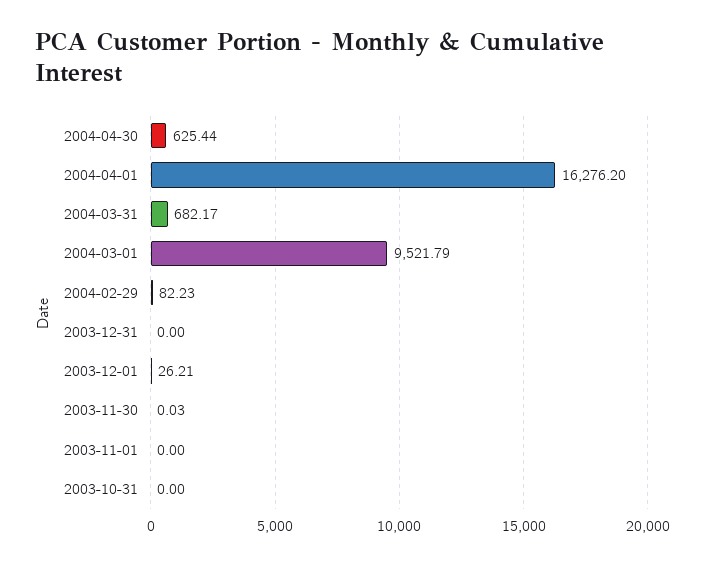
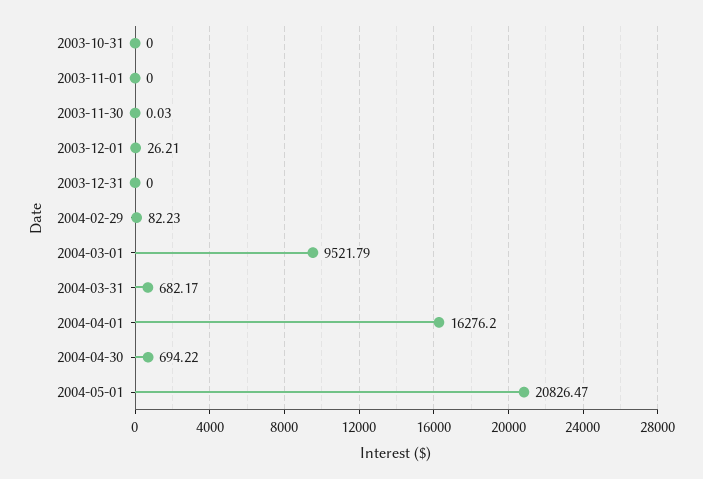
2004-04-30: 625.44 -> 694.22
2004-05-01: none -> 20826.47

